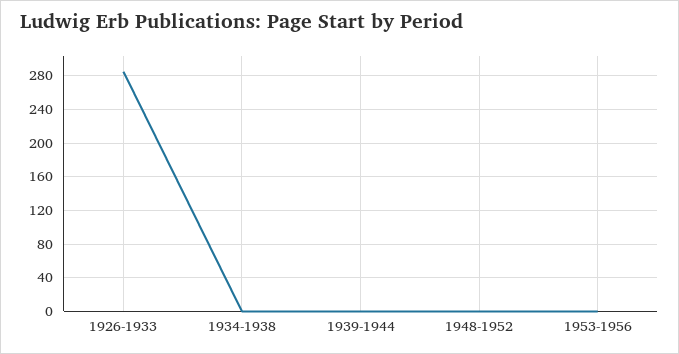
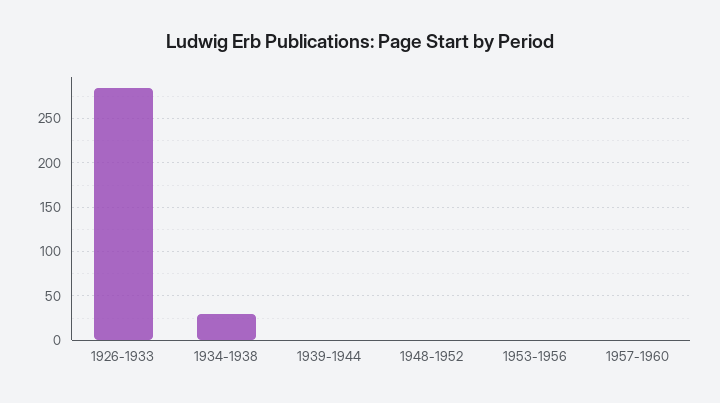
1934-1938: 0 -> 30
1957-1960: none -> 0

